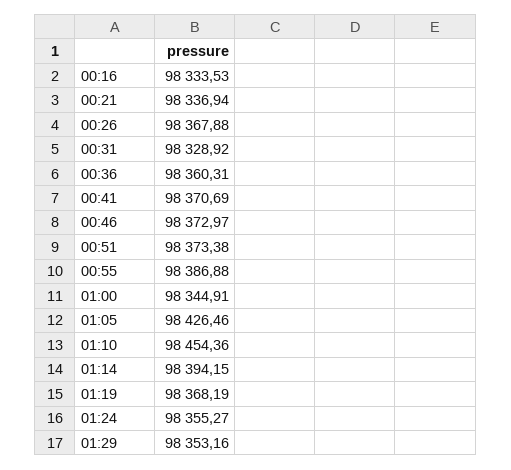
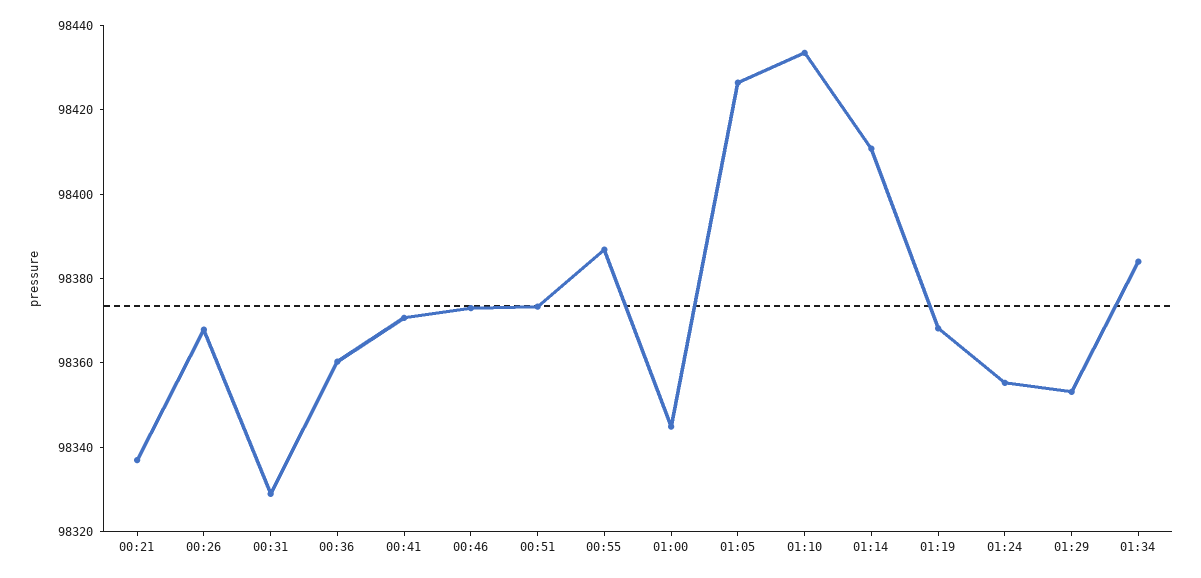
00:16: 98333.53 -> none
01:10: 98454.36 -> 98435
01:14: 98394.15 -> 98410
01:34: none -> 98385

